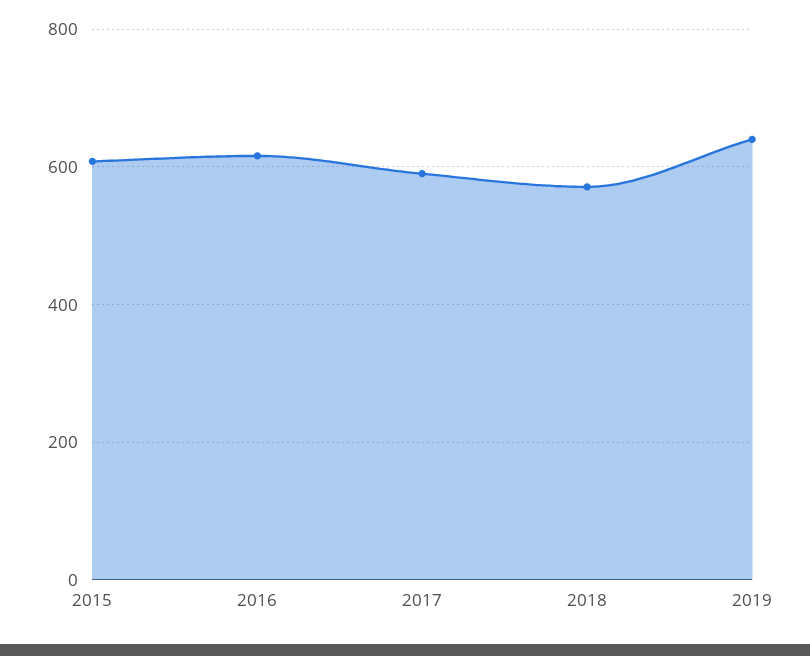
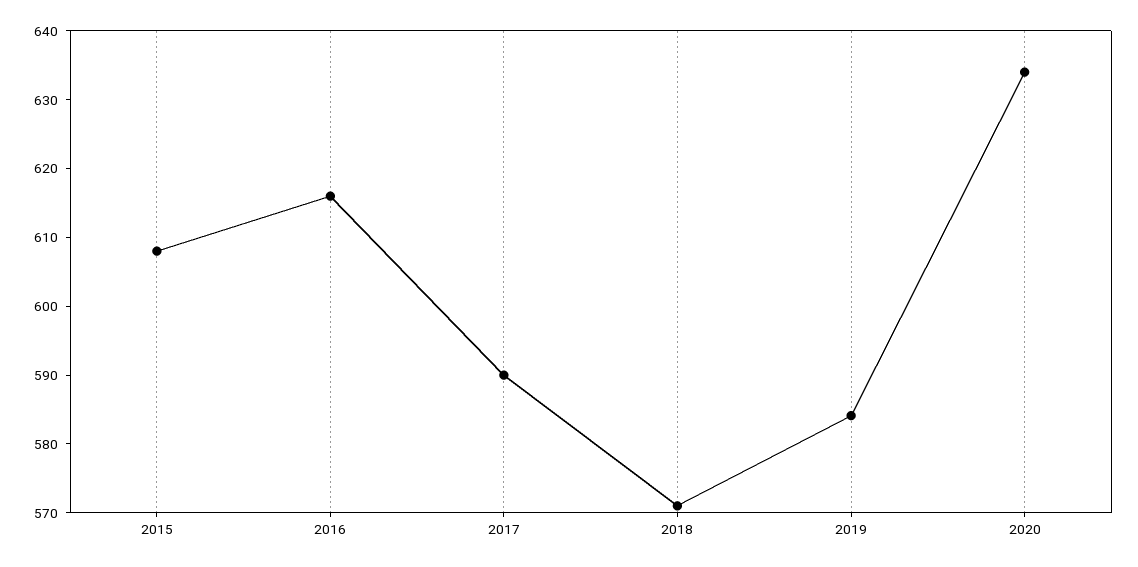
2019: 640 -> 584
2020: none -> 634

